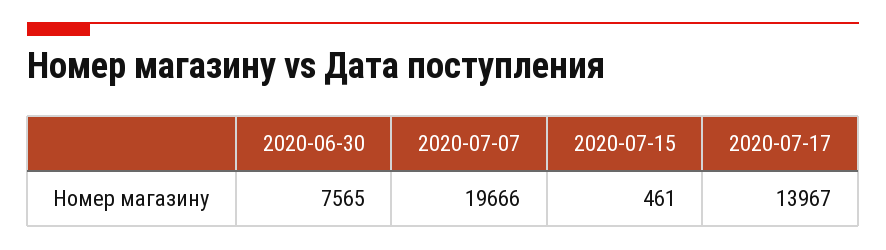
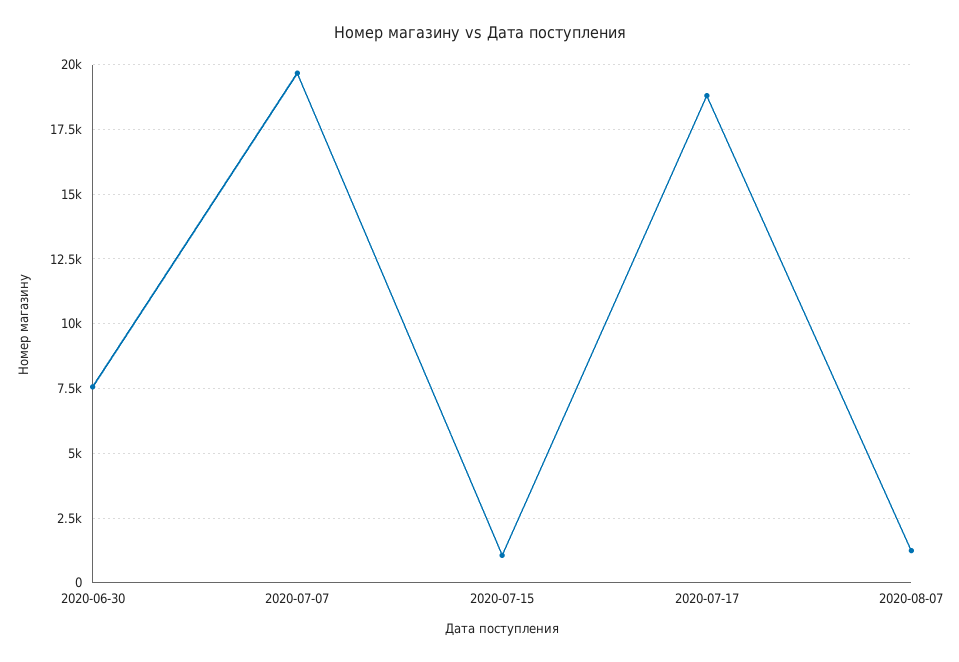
2020-07-15: 461 -> 1000
2020-07-17: 13967 -> 18750
2020-08-07: none -> 1250

